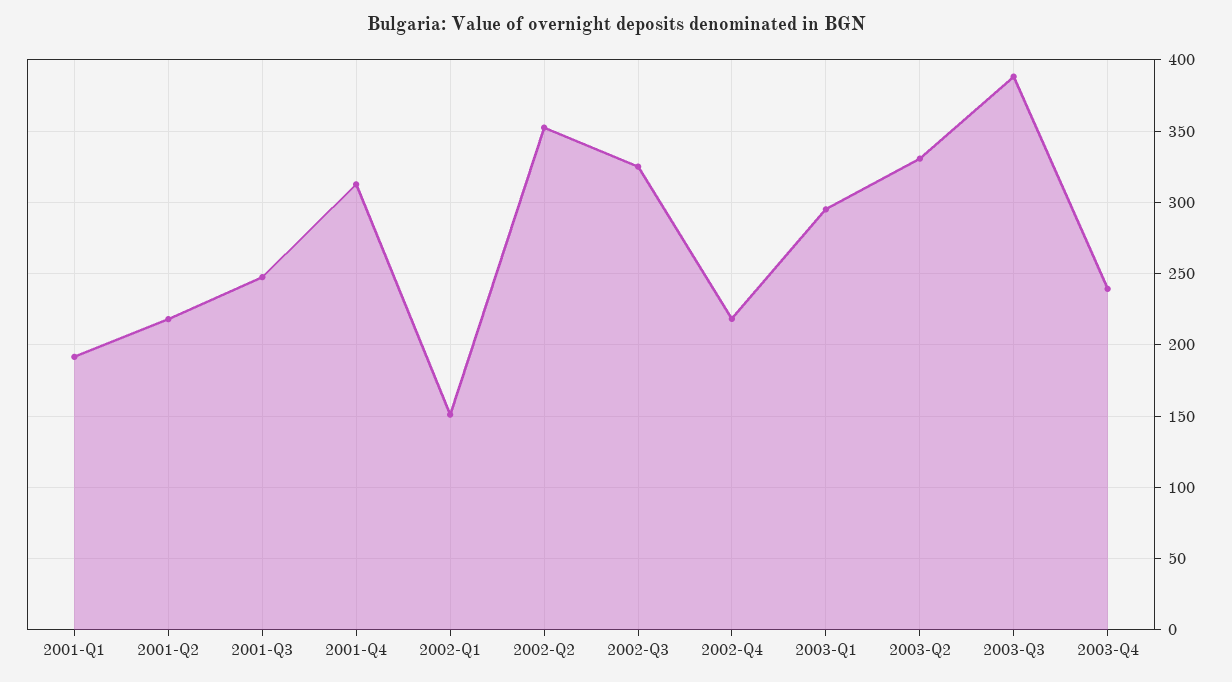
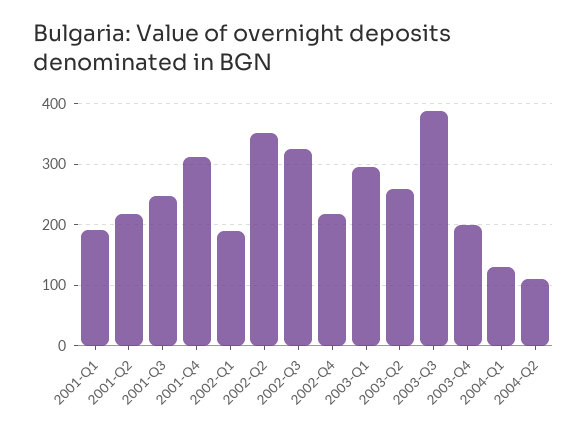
2002-Q1: 150 -> 190
2003-Q2: 330 -> 260
2003-Q4: 240 -> 200
2004-Q1: none -> 130
2004-Q2: none -> 110

